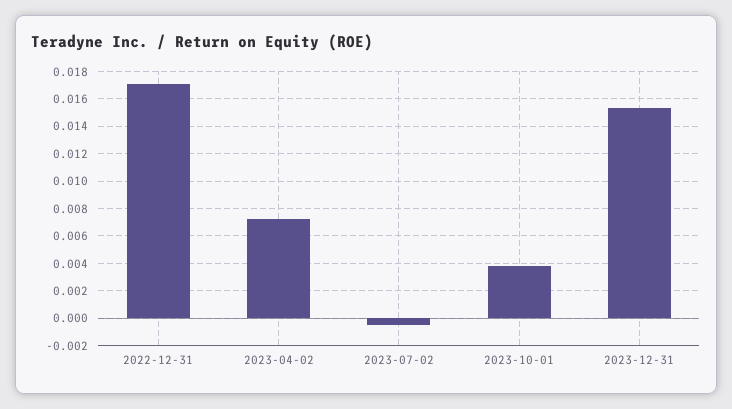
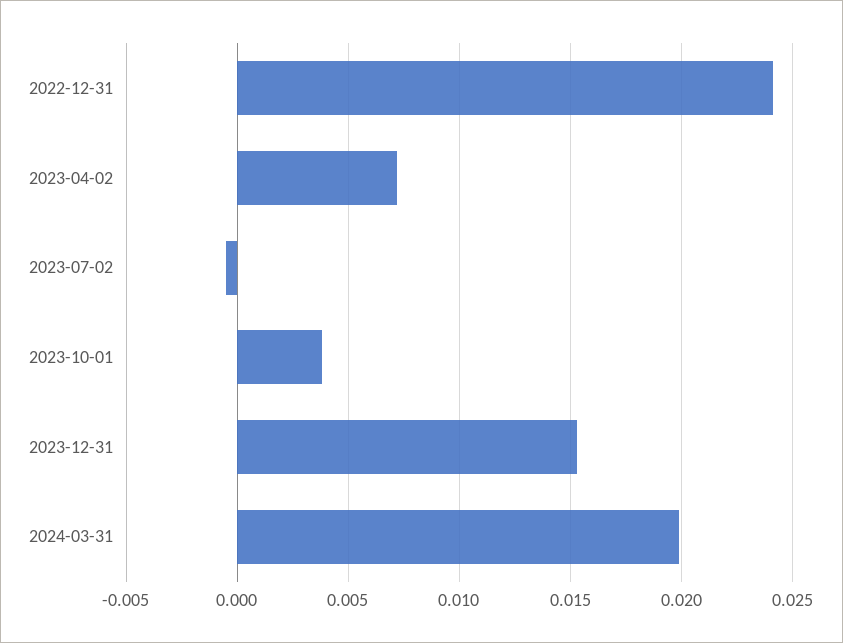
2022-12-31: 0.017 -> 0.024
2024-03-31: none -> 0.02

